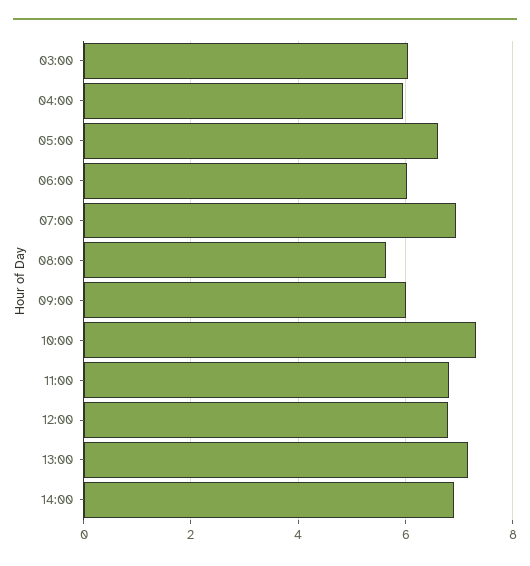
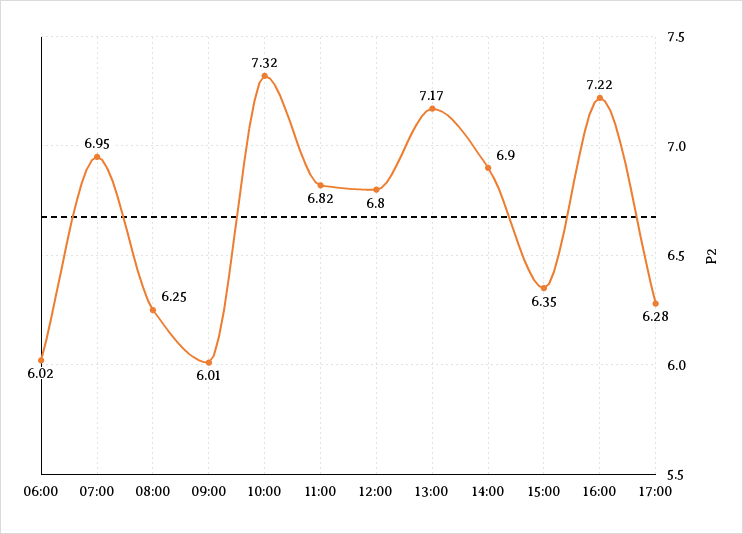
03:00: 6 -> none
04:00: 6 -> none
05:00: 6.6 -> none
08:00: 5.6 -> 6.25
15:00: none -> 6.35
16:00: none -> 7.22
17:00: none -> 6.28

